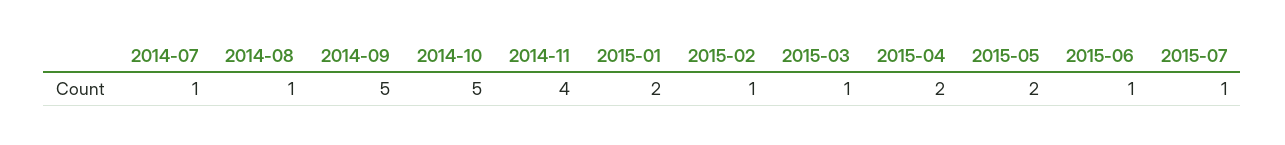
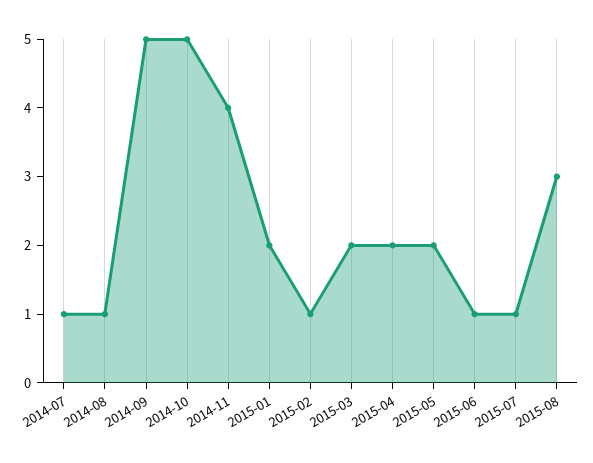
2015-03: 1 -> 2
2015-08: none -> 3

